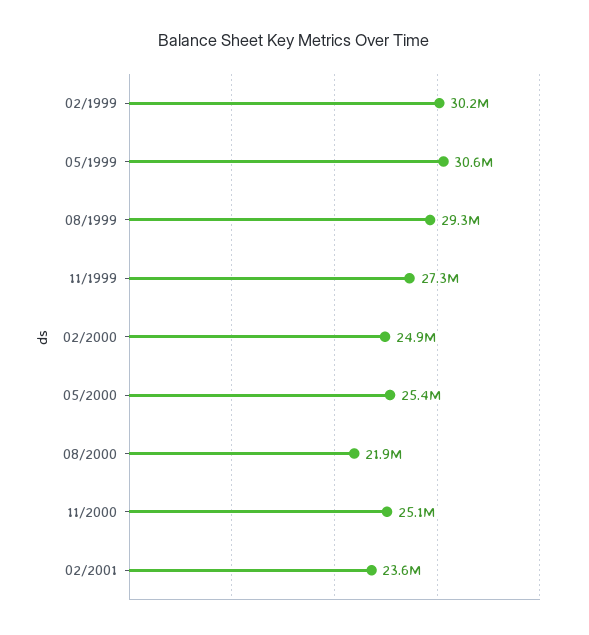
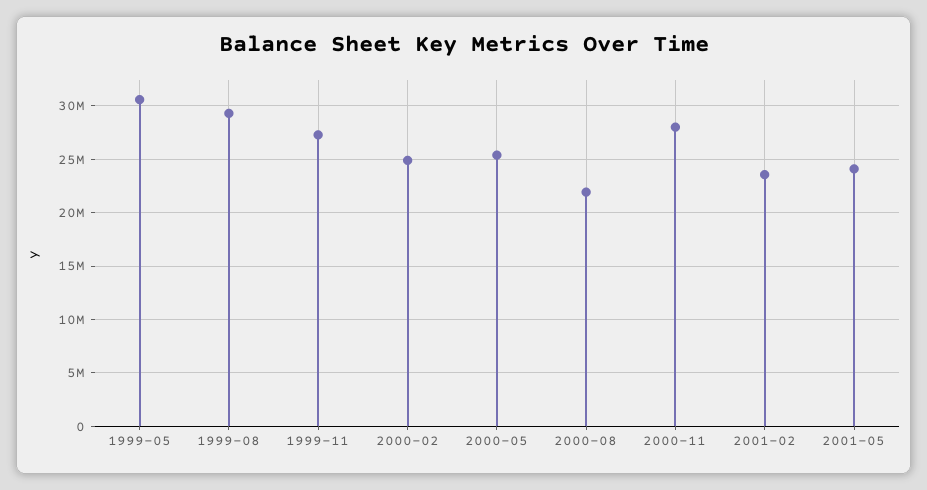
02/1999: 30200000 -> none
11/2000: 25100000 -> 28000000
2001-05: none -> 24000000

